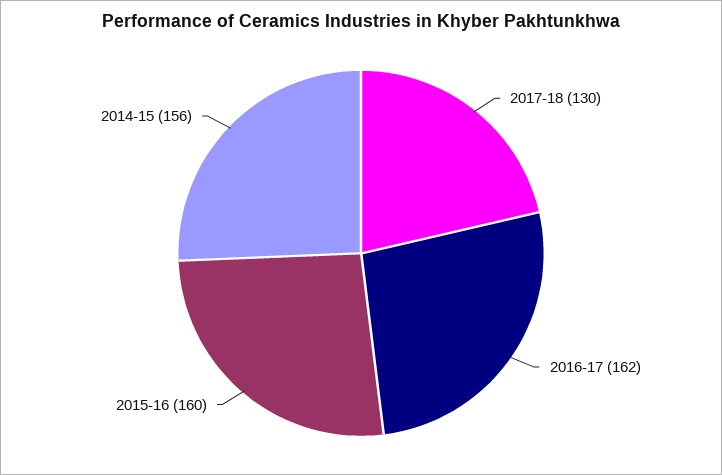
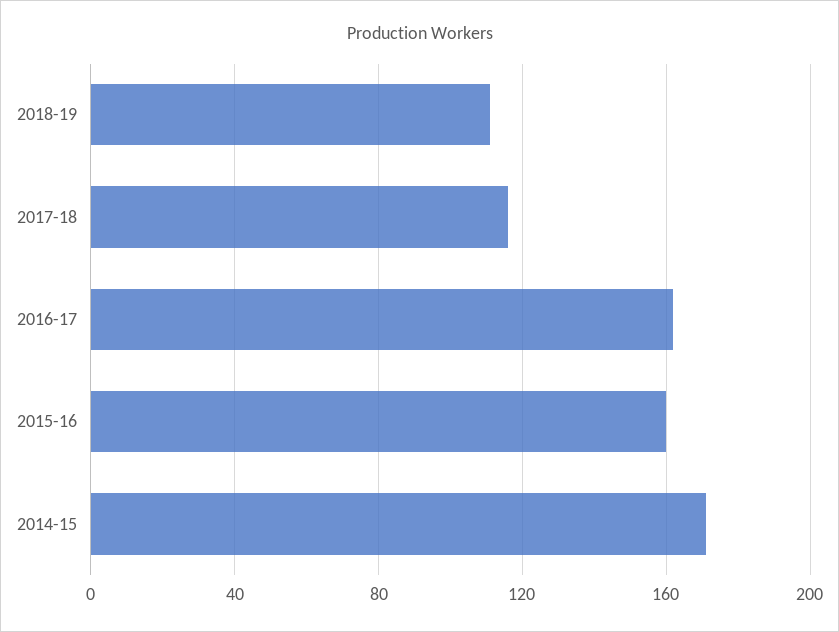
2017-18: 130 -> 115
2014-15: 156 -> 170
2018-19: none -> 110

